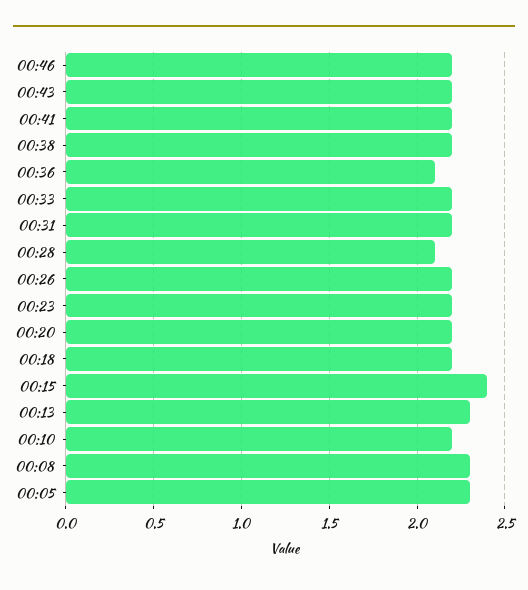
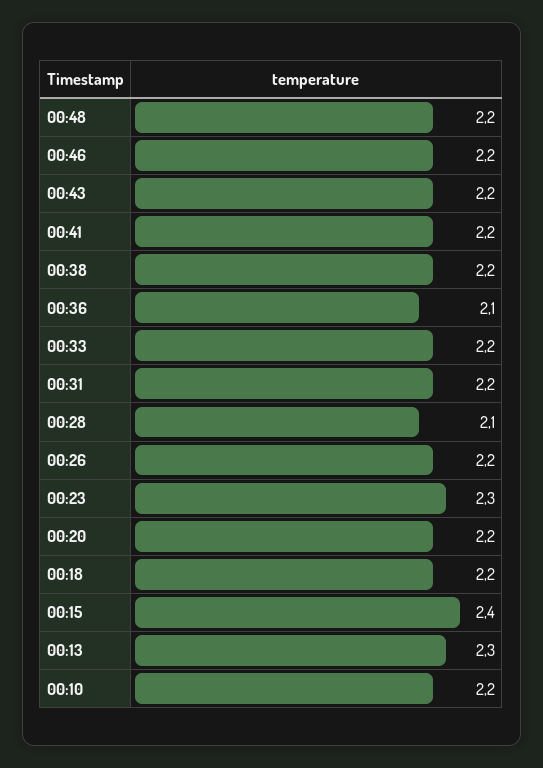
00:23: 2.2 -> 2.3
00:08: 2.3 -> none
00:05: 2.3 -> none
00:48: none -> 2.2

